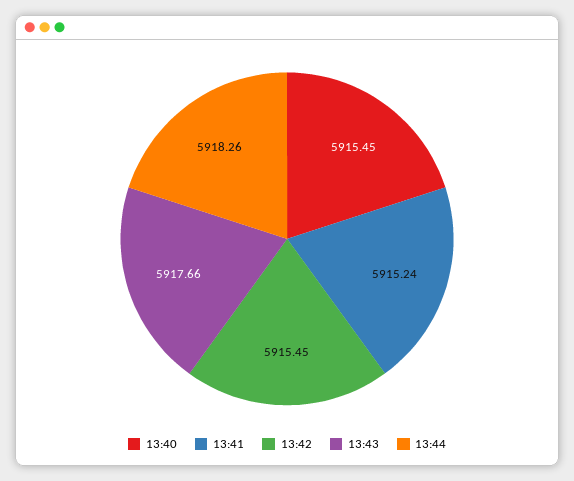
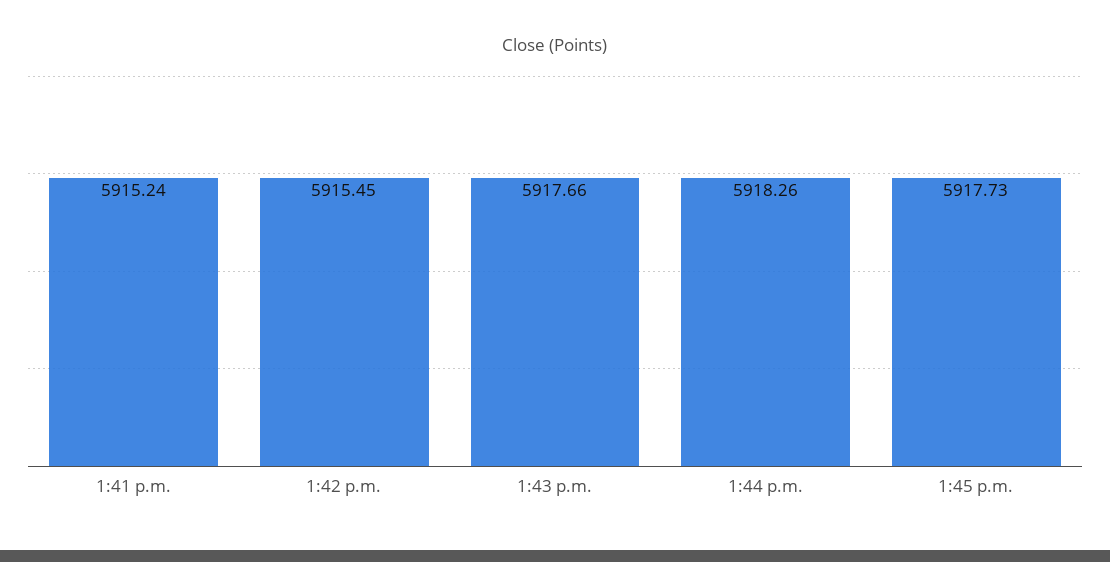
13:40: 5915.45 -> none
1:45 p.m.: none -> 5917.73

